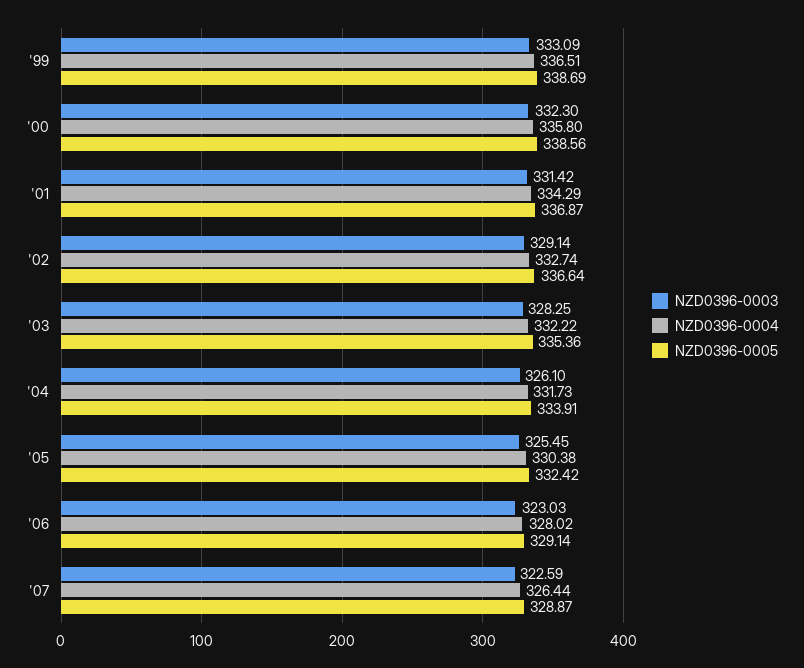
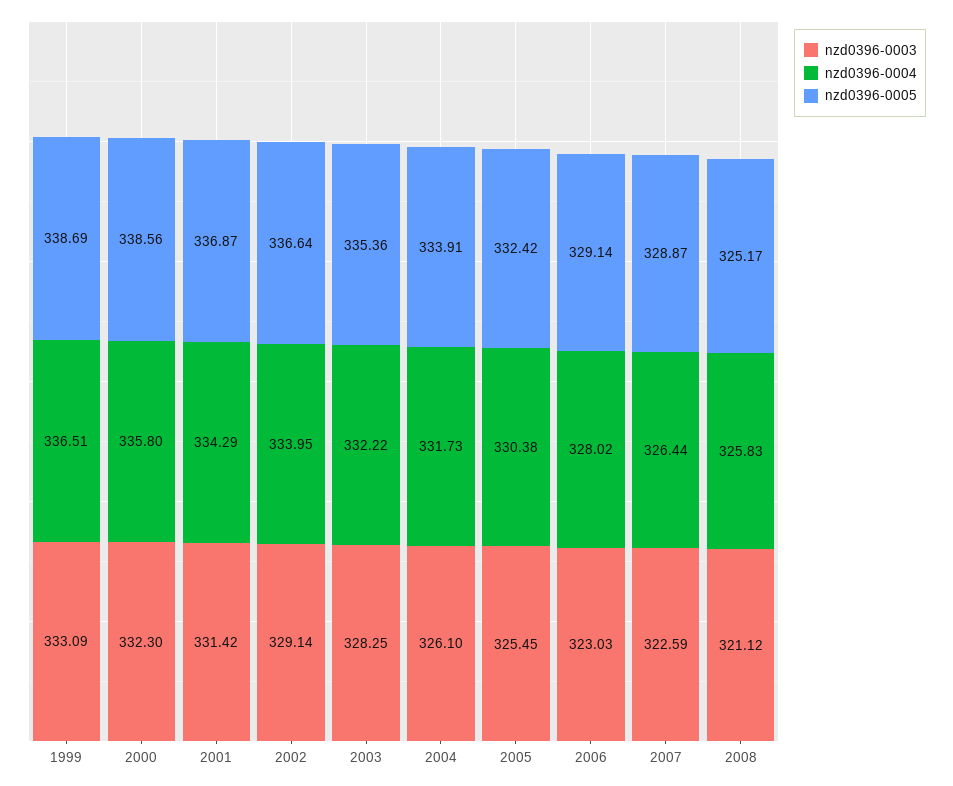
NZD0396-0004, '02: 332.74 -> 333.95
NZD0396-0003, 2008: none -> 321.12
NZD0396-0004, 2008: none -> 325.83
NZD0396-0005, 2008: none -> 325.17

